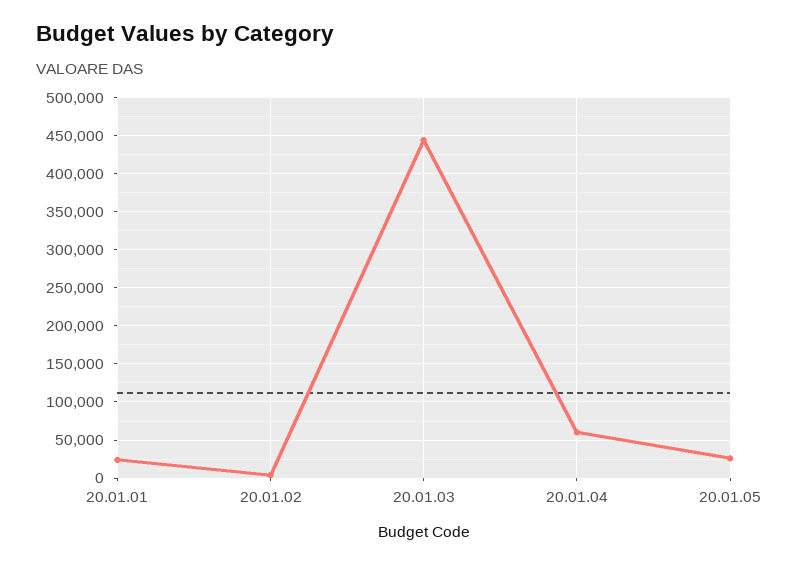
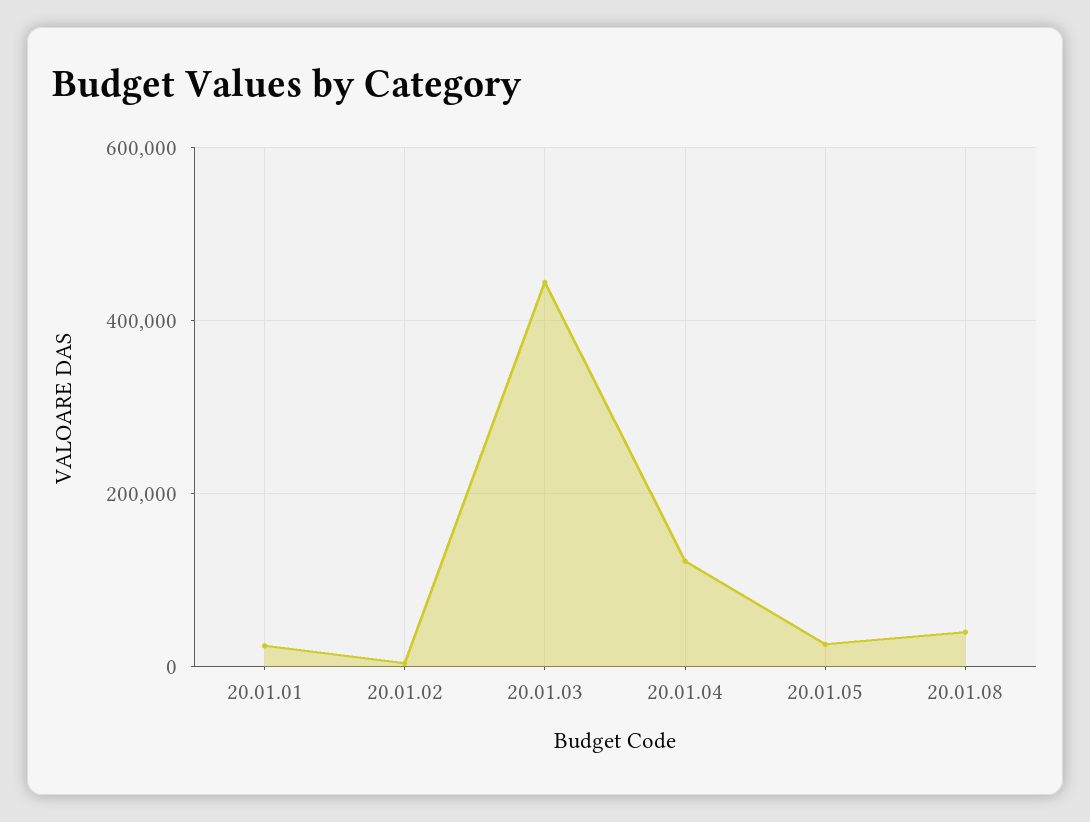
20.01.04: 60000 -> 120000
20.01.08: none -> 40000

